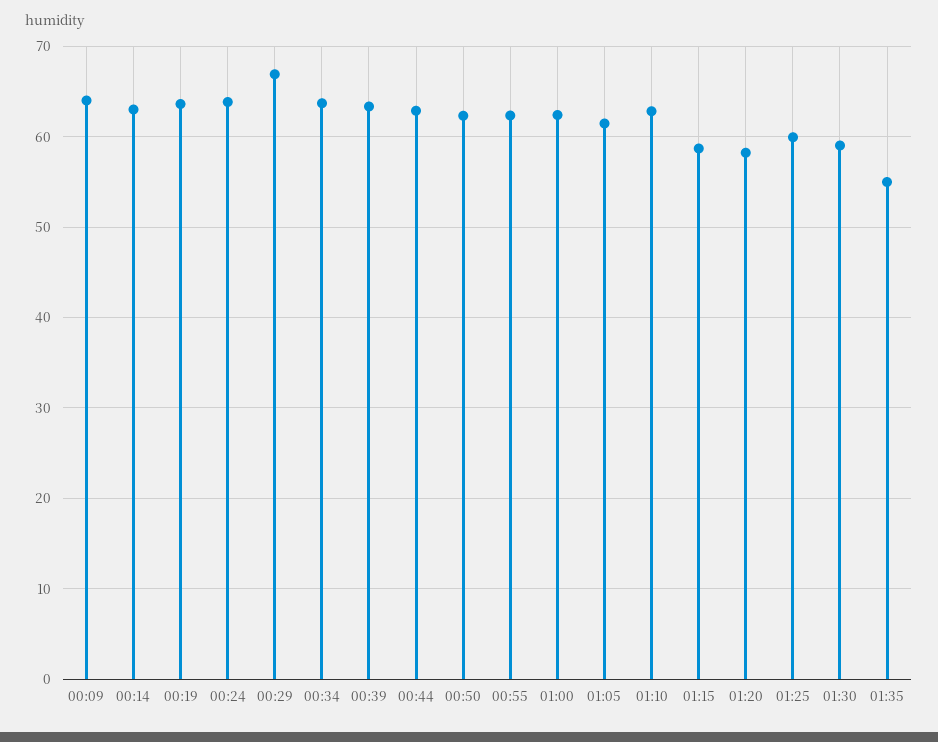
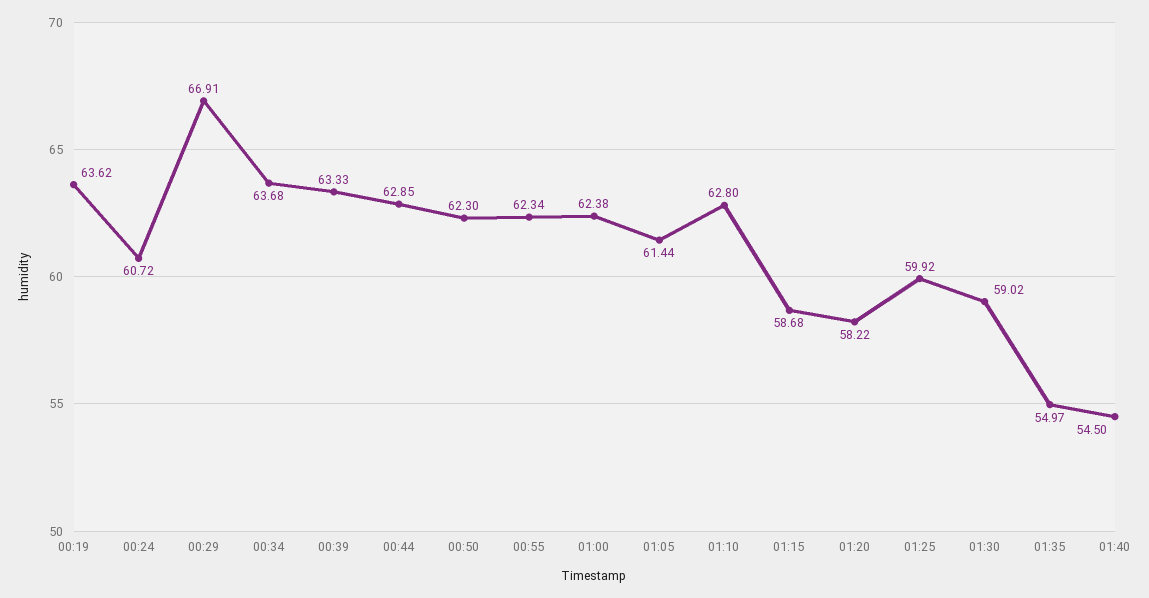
00:09: 64 -> none
00:14: 63 -> none
00:24: 64 -> 60.72
01:40: none -> 54.5

